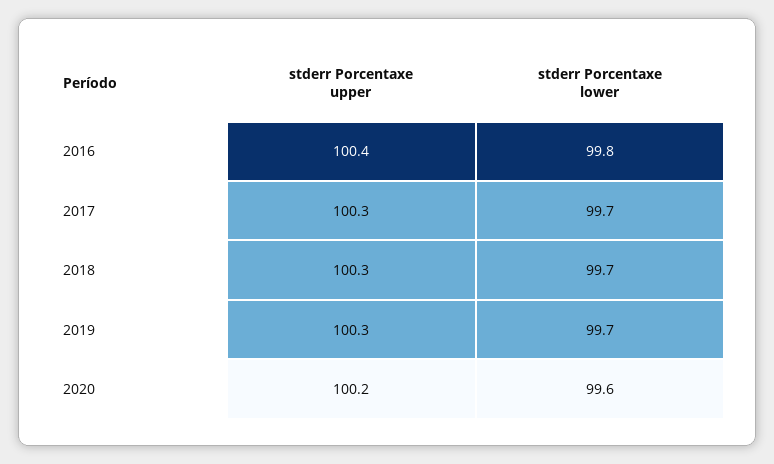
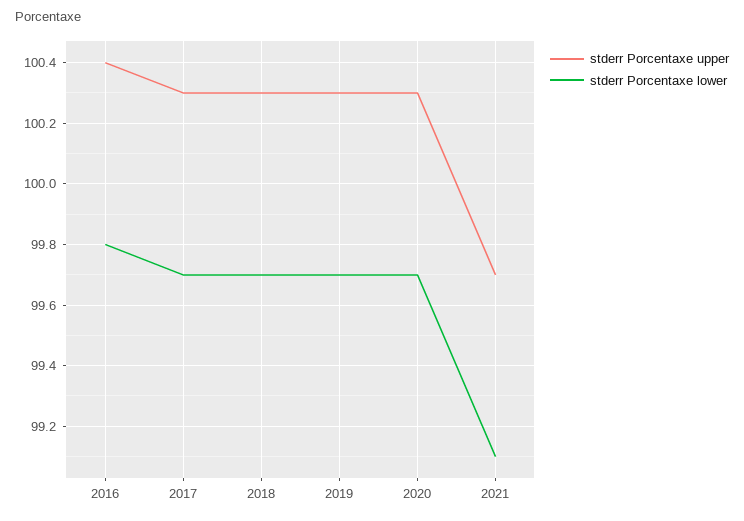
stderr Porcentaxe upper, 2020: 100.2 -> 100.3
stderr Porcentaxe lower, 2020: 99.6 -> 99.7
stderr Porcentaxe upper, 2021: none -> 99.7
stderr Porcentaxe lower, 2021: none -> 99.1

